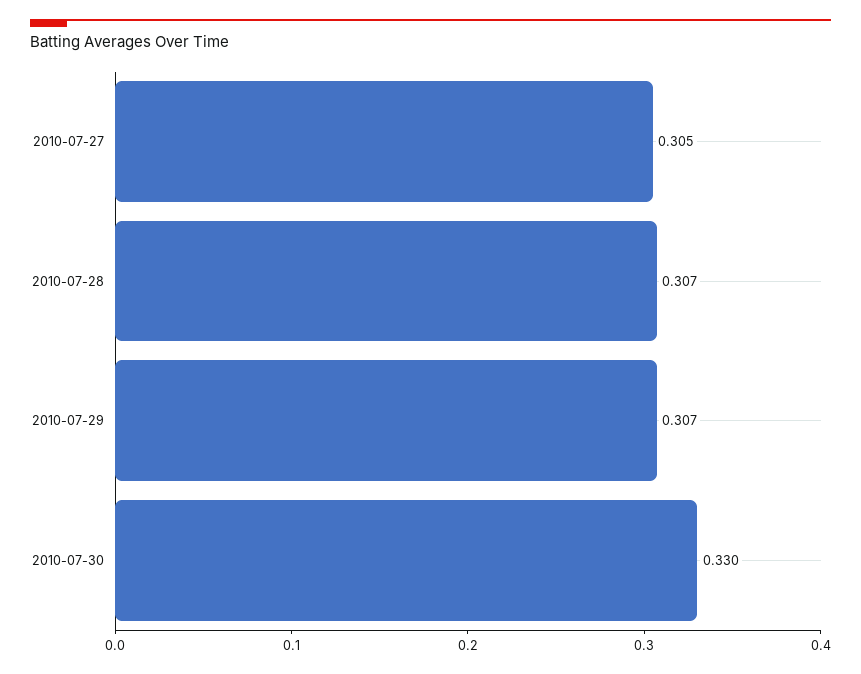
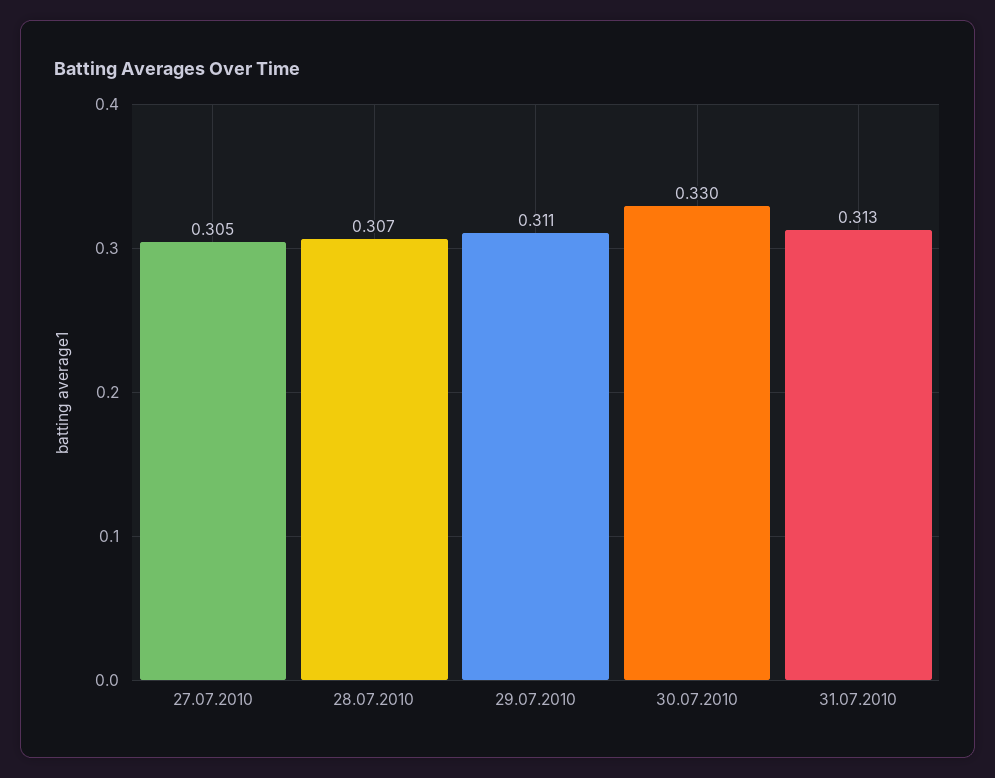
2010-07-29: 0.307 -> 0.311
31.07.2010: none -> 0.313

